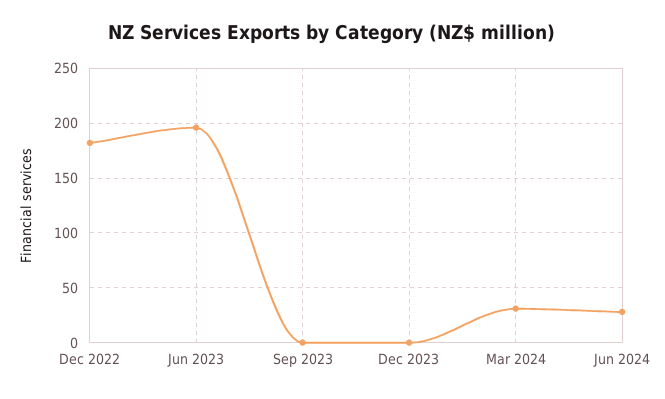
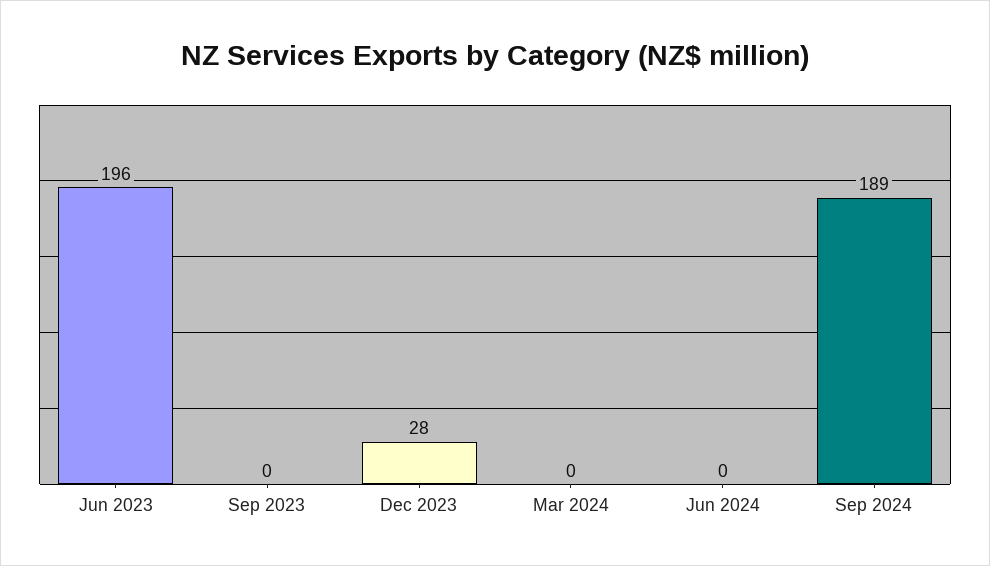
Dec 2022: 180 -> none
Dec 2023: 0 -> 28
Mar 2024: 30 -> 0
Jun 2024: 30 -> 0
Sep 2024: none -> 189

